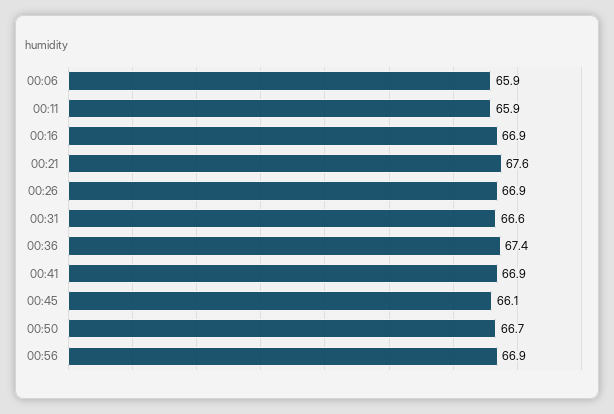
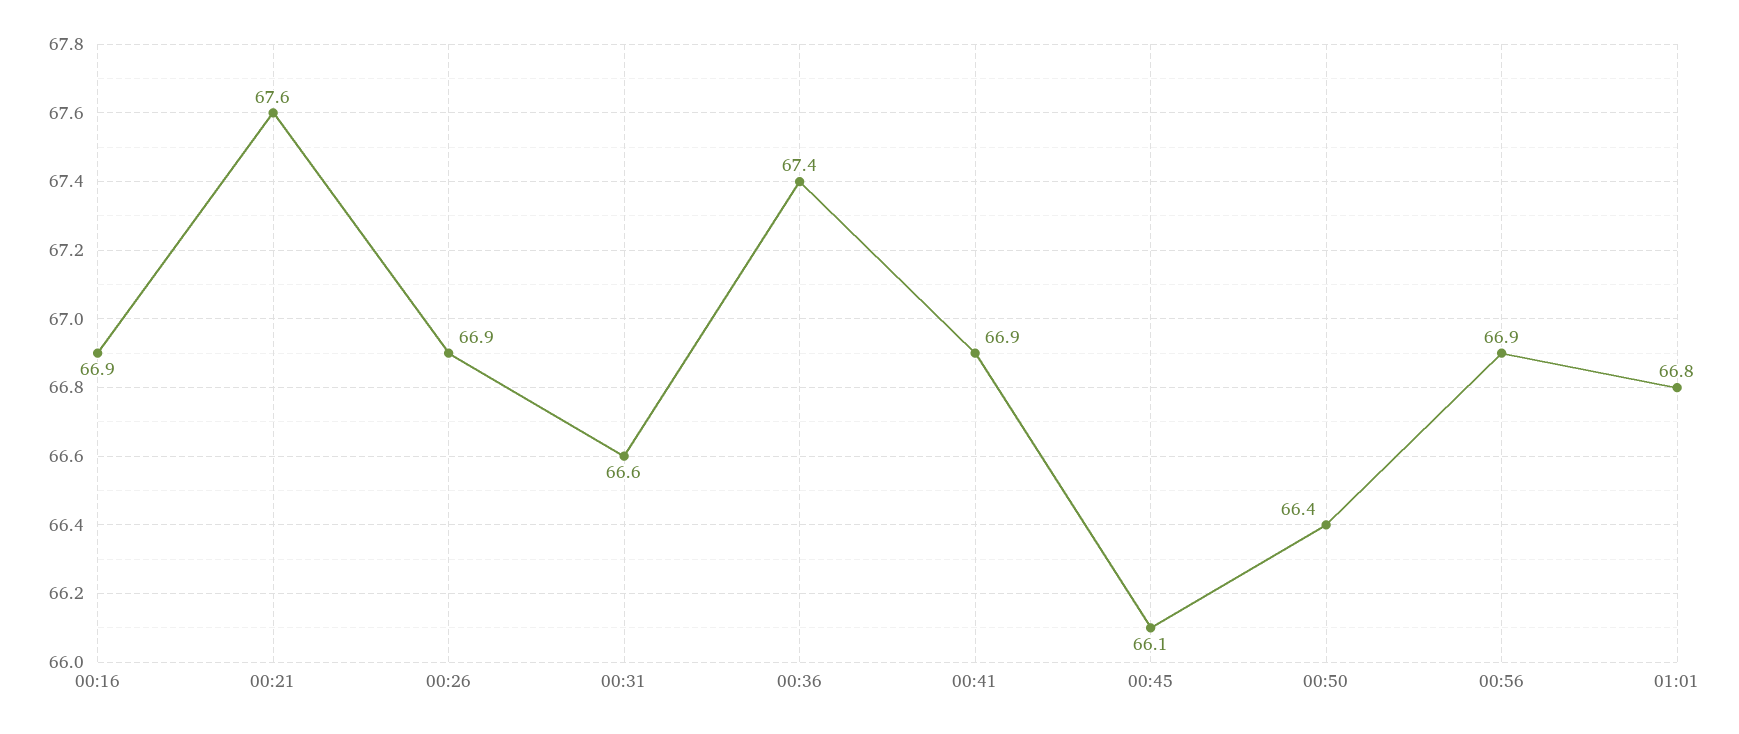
00:06: 65.9 -> none
00:11: 65.9 -> none
00:50: 66.7 -> 66.4
01:01: none -> 66.8

